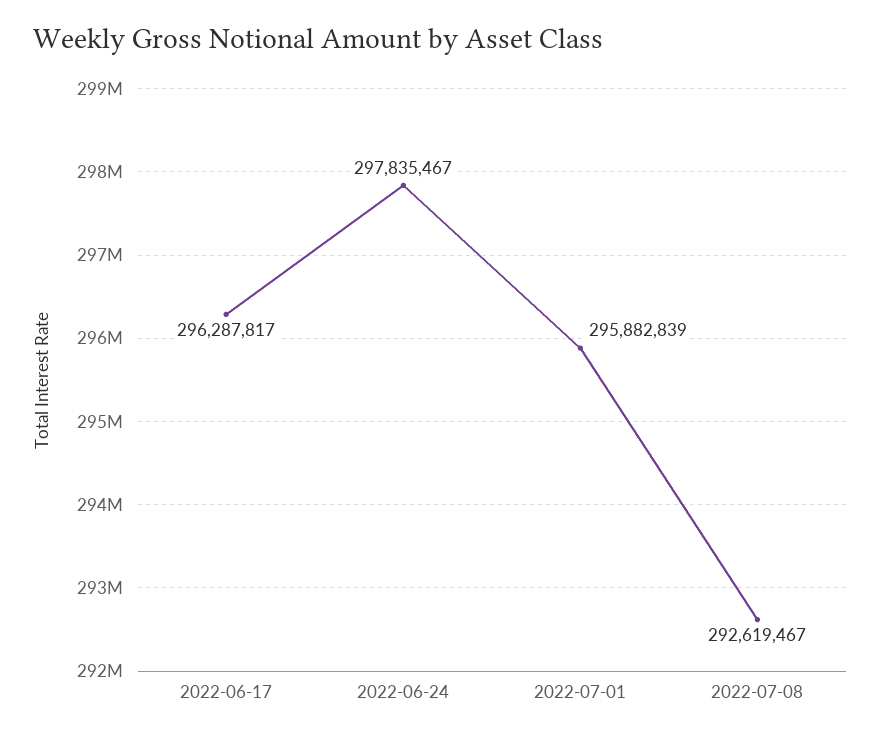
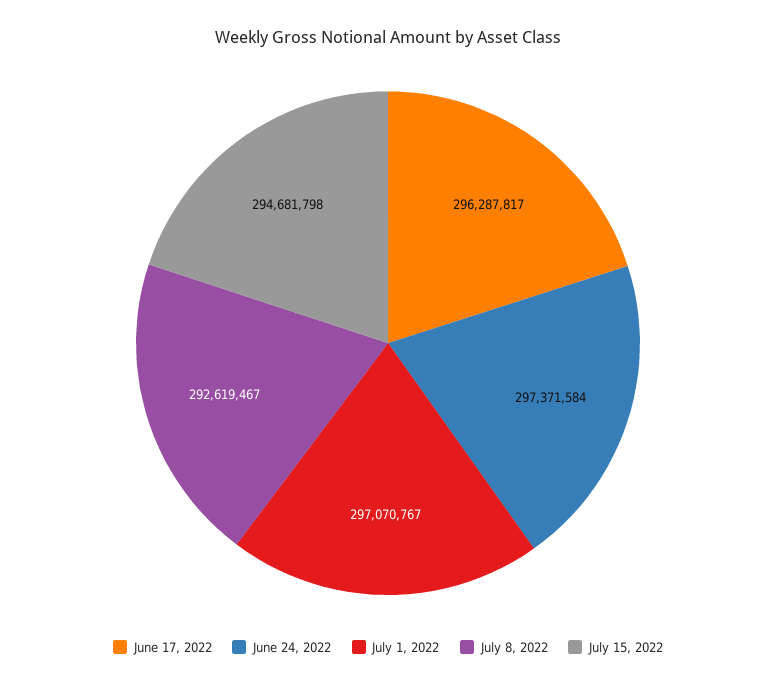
2022-06-24: 297835467 -> 297371584
2022-07-01: 295882839 -> 297070767
July 15, 2022: none -> 294681798

